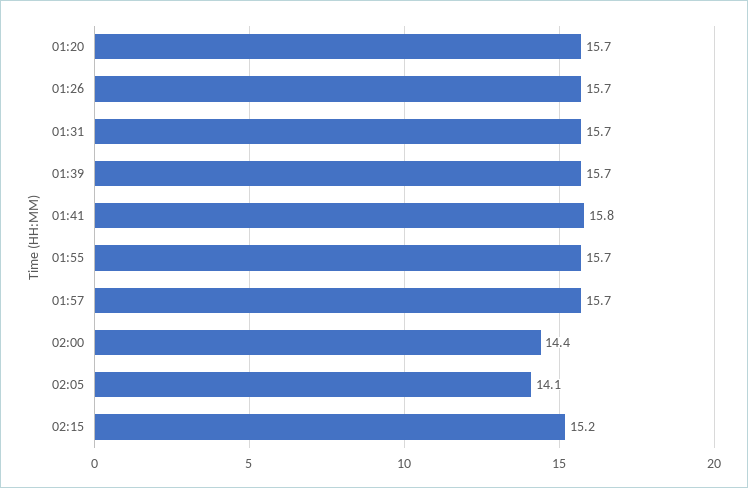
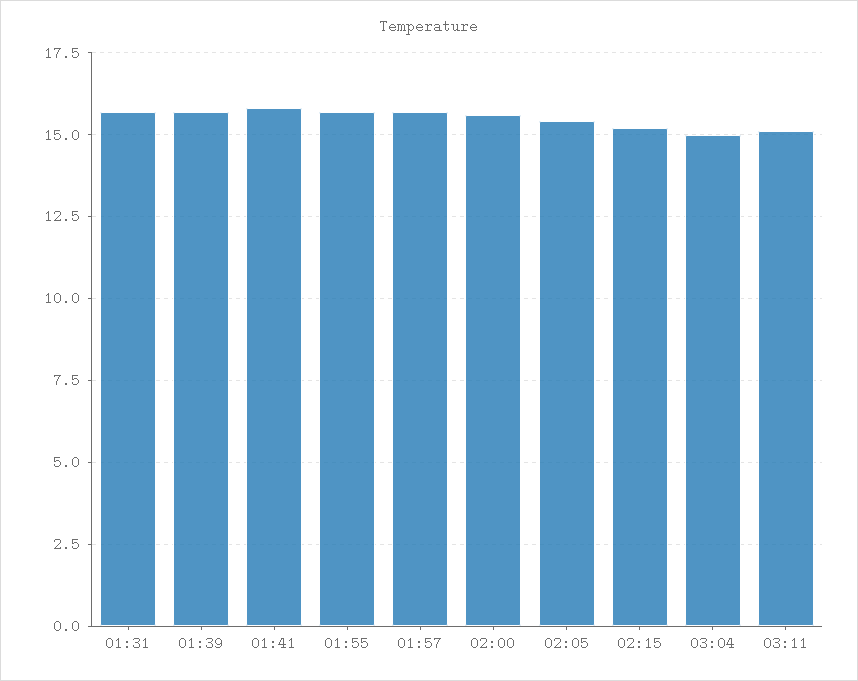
01:20: 15.7 -> none
01:26: 15.7 -> none
02:00: 14.4 -> 15.5
02:05: 14.1 -> 15.5
03:04: none -> 15
03:11: none -> 15

